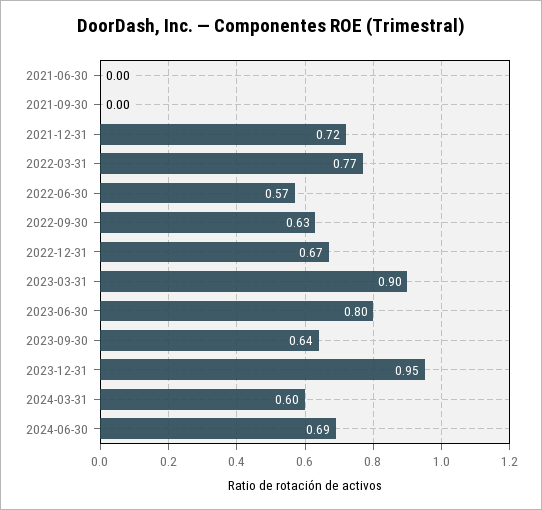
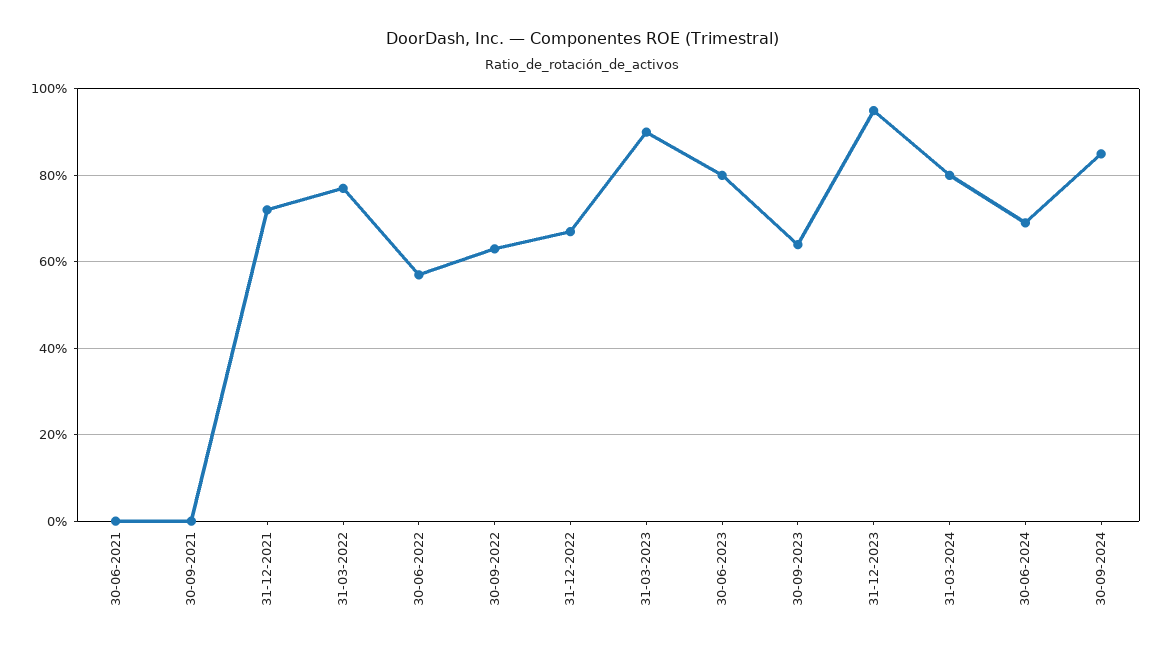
2024-03-31: 0.6 -> 0.8
30-09-2024: none -> 0.85

